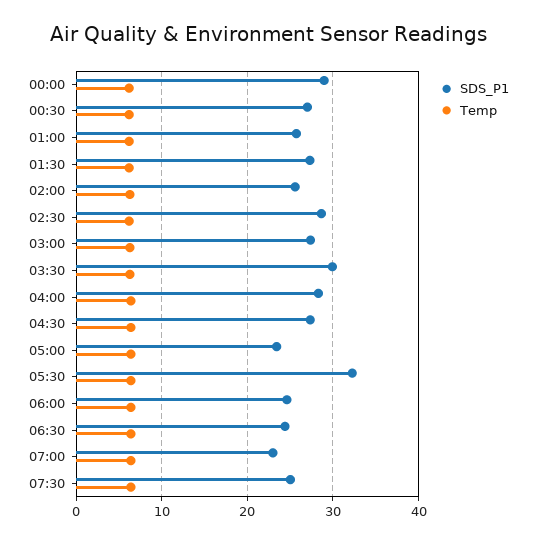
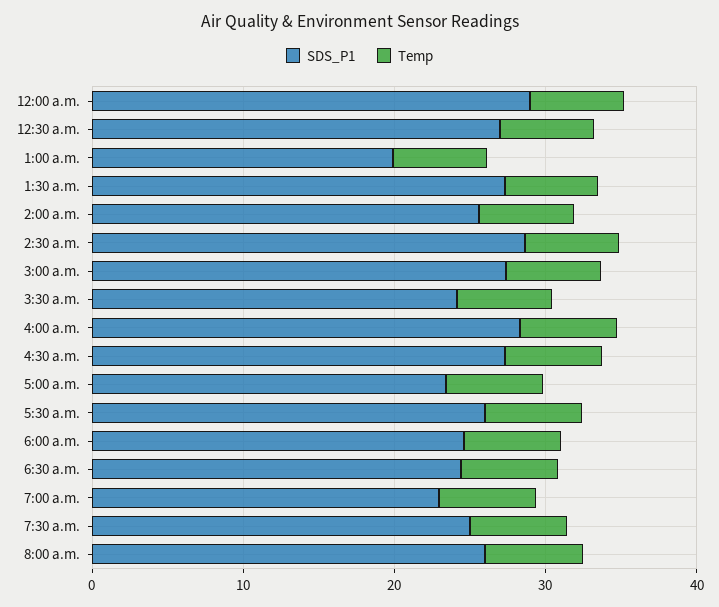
SDS_P1, 01:00: 26 -> 20
SDS_P1, 03:30: 30 -> 24
SDS_P1, 05:30: 32 -> 26
SDS_P1, 8:00 a.m.: none -> 26
Temp, 8:00 a.m.: none -> 6

